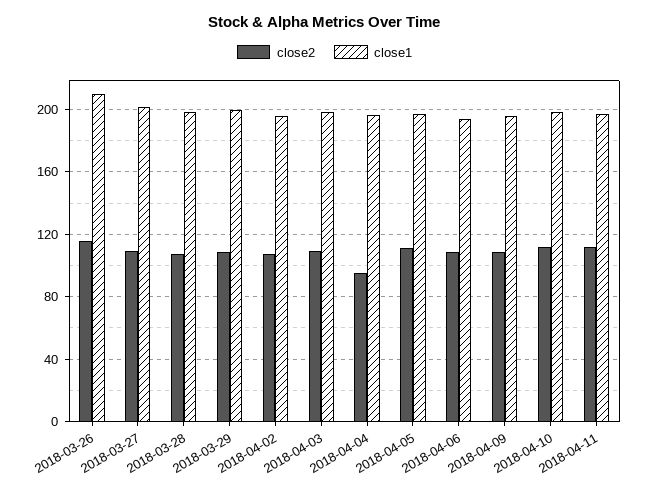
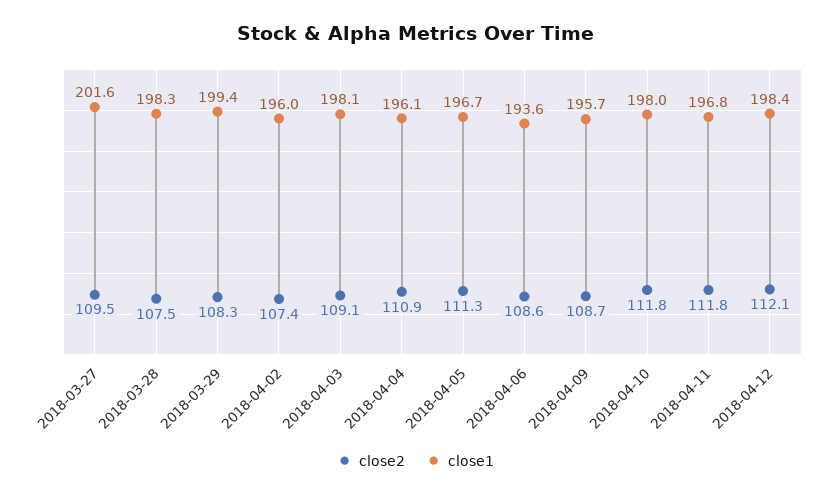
close2, 2018-03-26: 115 -> none
close1, 2018-03-26: 210 -> none
close2, 2018-04-04: 95 -> 110.9
close2, 2018-04-12: none -> 112.1
close1, 2018-04-12: none -> 198.4

